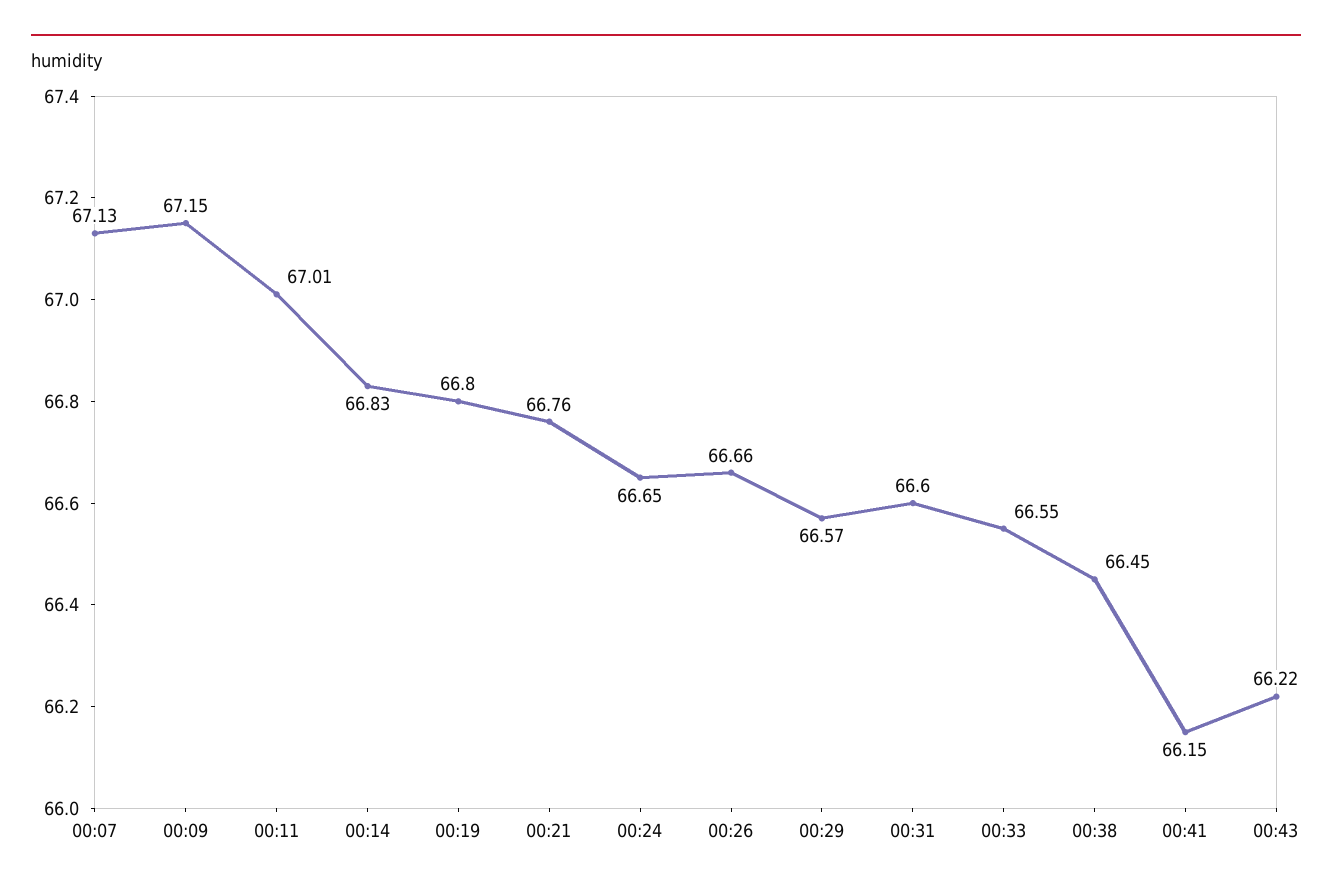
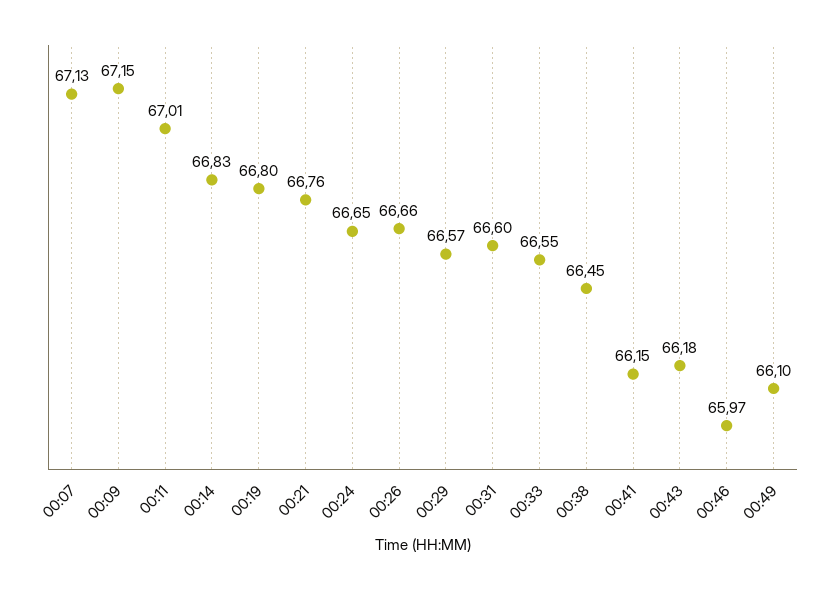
00:43: 66.22 -> 66.18
00:46: none -> 65.97
00:49: none -> 66.1

